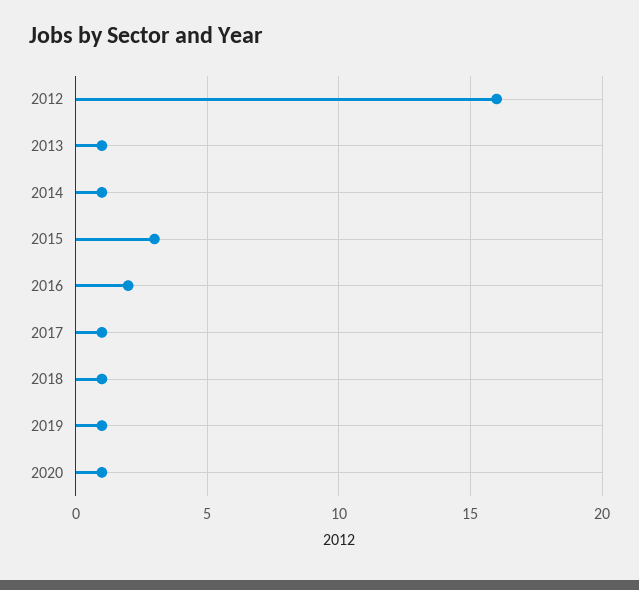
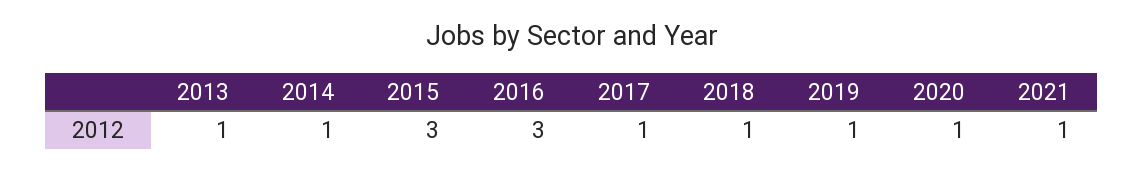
2012: 16 -> none
2016: 2 -> 3
2021: none -> 1

